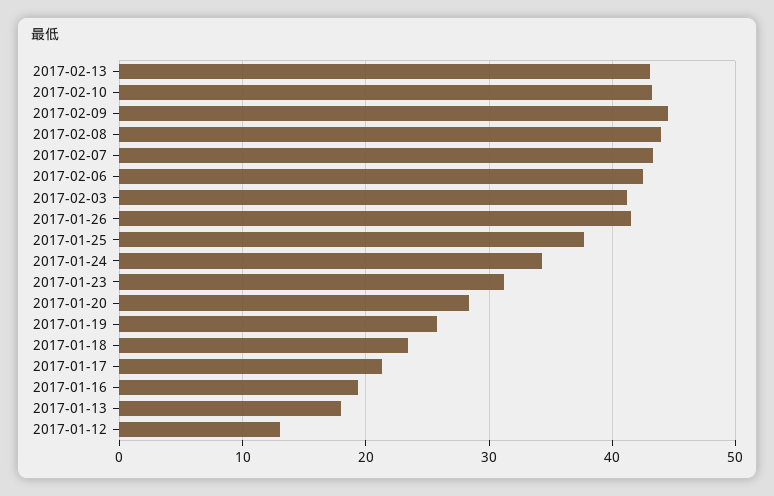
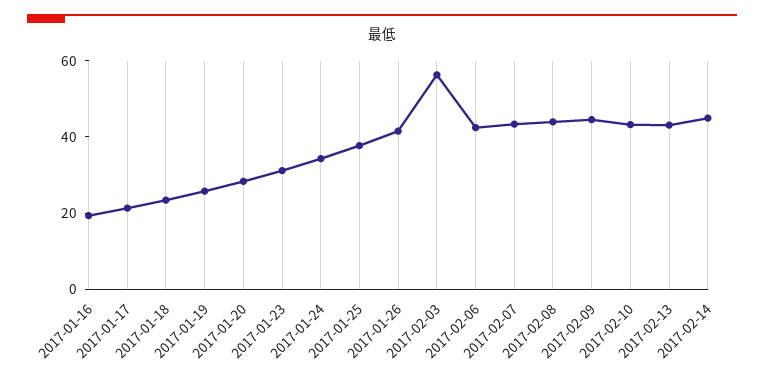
2017-02-03: 41 -> 55
2017-01-13: 18 -> none
2017-01-12: 13 -> none
2017-02-14: none -> 45

